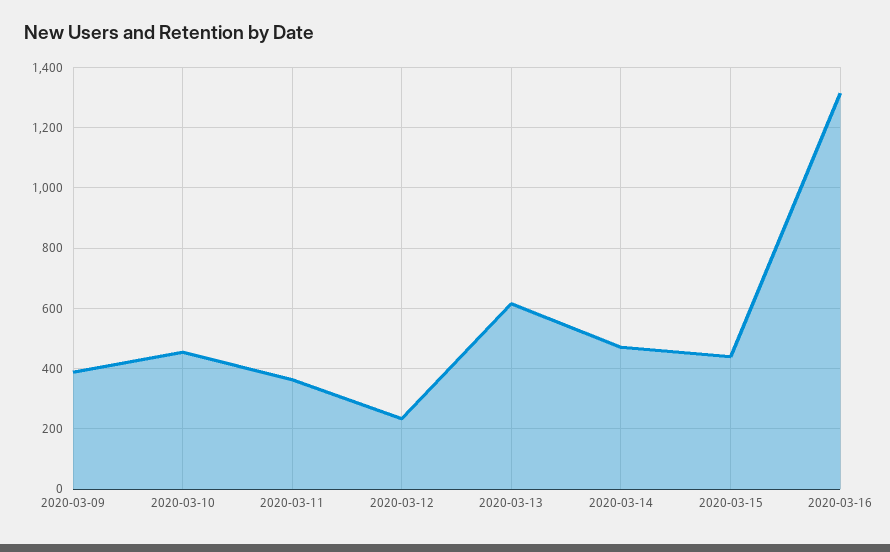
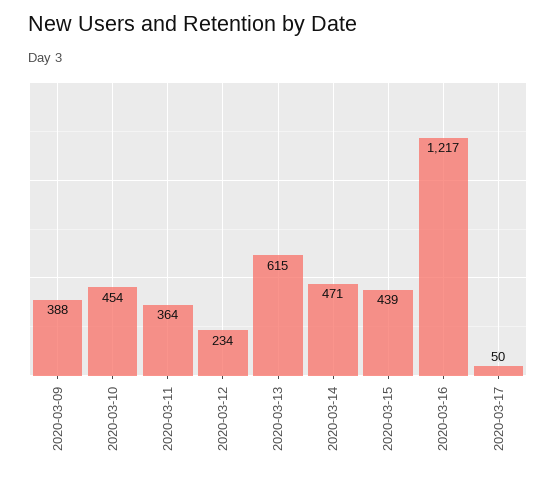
2020-03-16: 1320 -> 1217
2020-03-17: none -> 50

